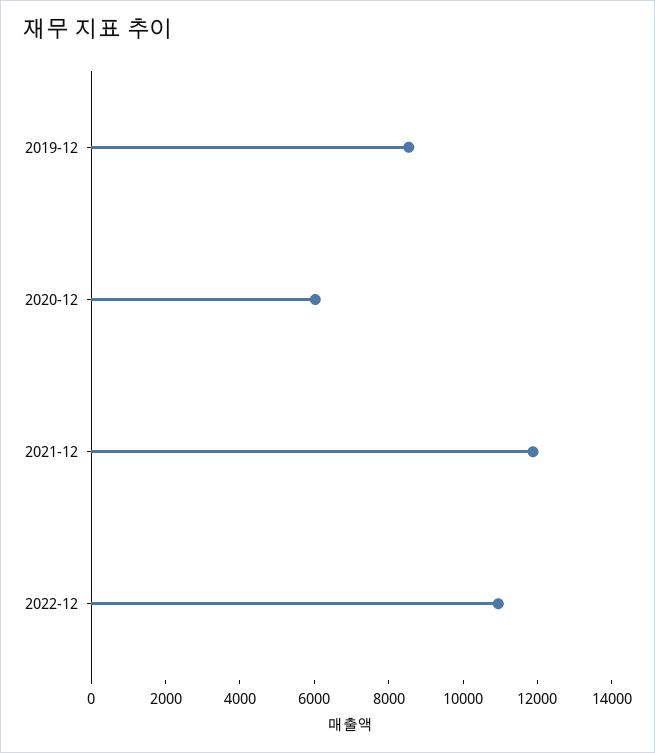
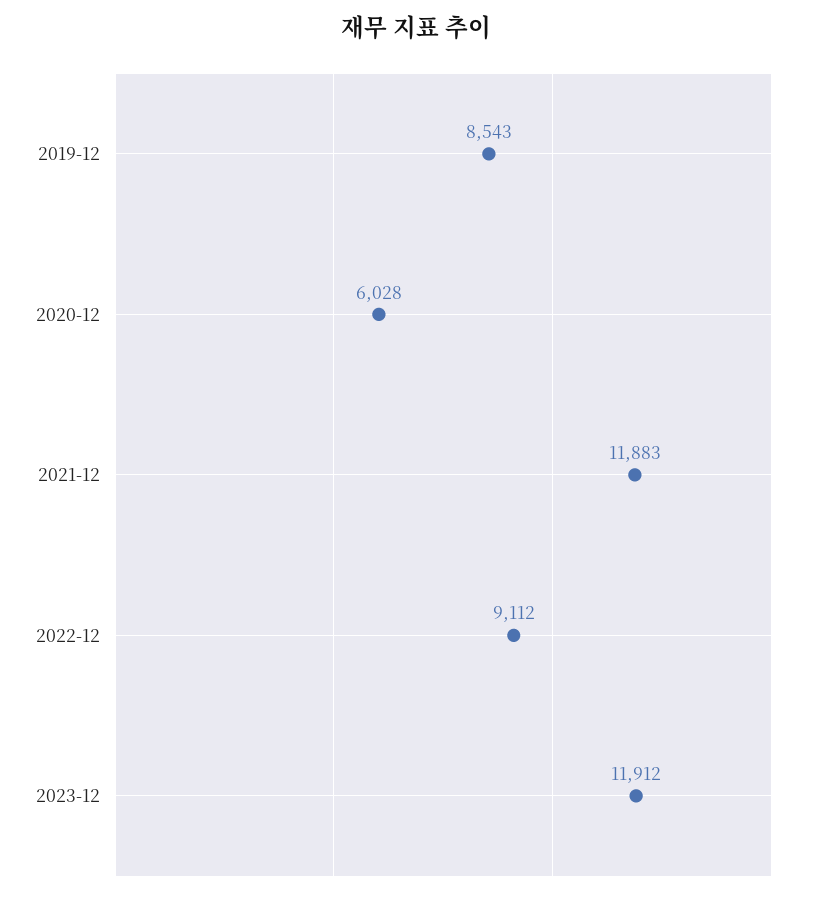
2022-12: 11000 -> 9112
2023-12: none -> 11912

